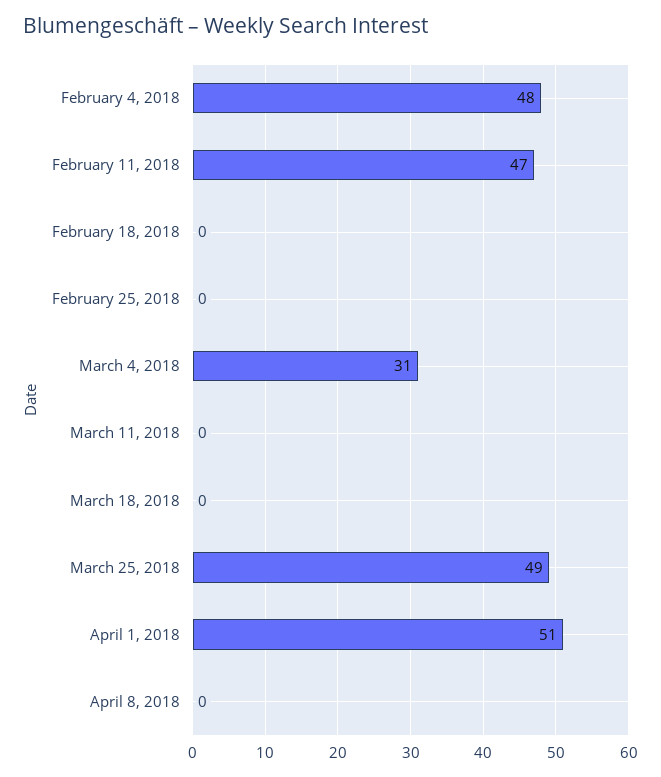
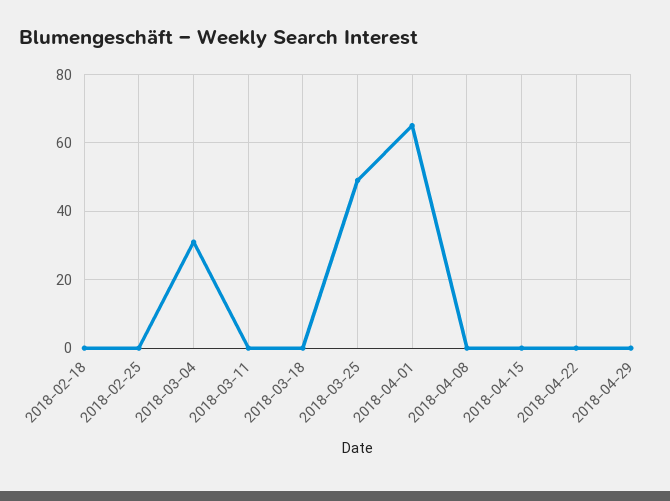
February 4, 2018: 48 -> none
February 11, 2018: 47 -> none
April 1, 2018: 51 -> 65
2018-04-15: none -> 0
2018-04-22: none -> 0
2018-04-29: none -> 0

